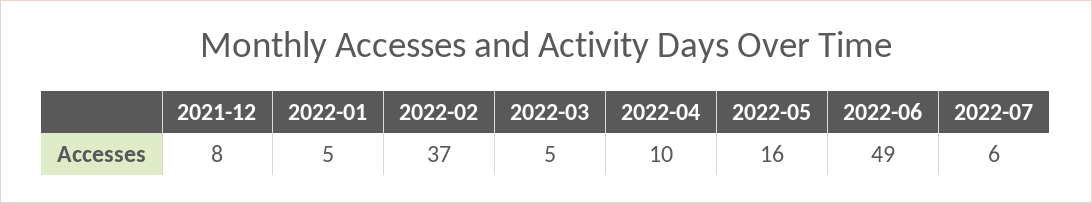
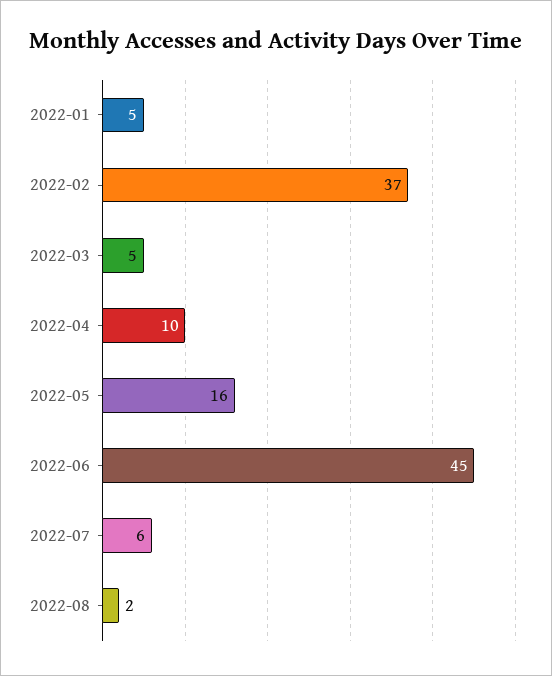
2021-12: 8 -> none
2022-06: 49 -> 45
2022-08: none -> 2

